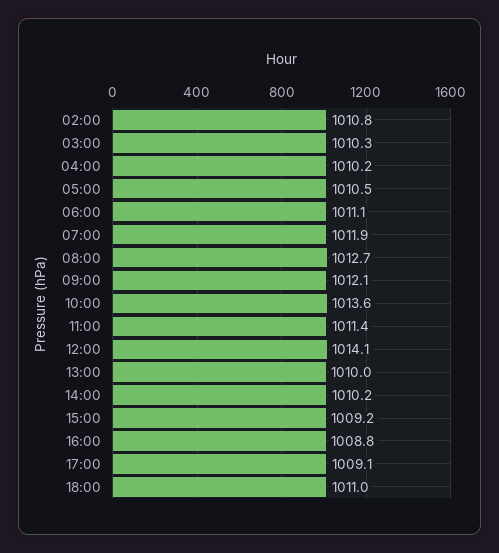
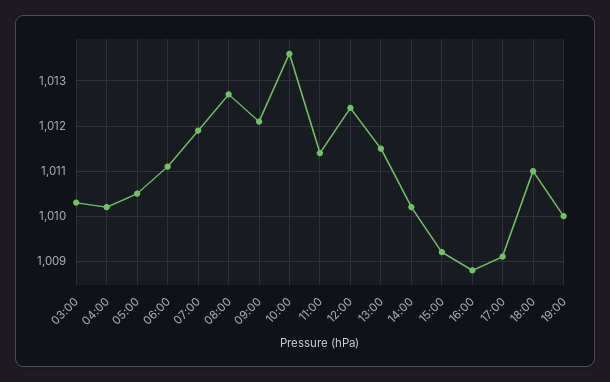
02:00: 1010.8 -> none
12:00: 1014.1 -> 1012.5
13:00: 1010 -> 1011.5
19:00: none -> 1010

